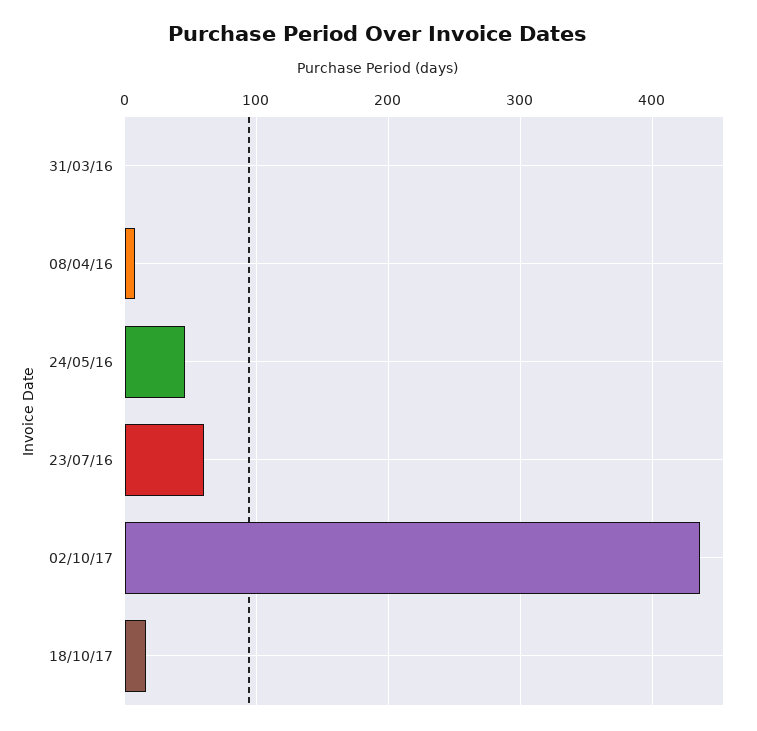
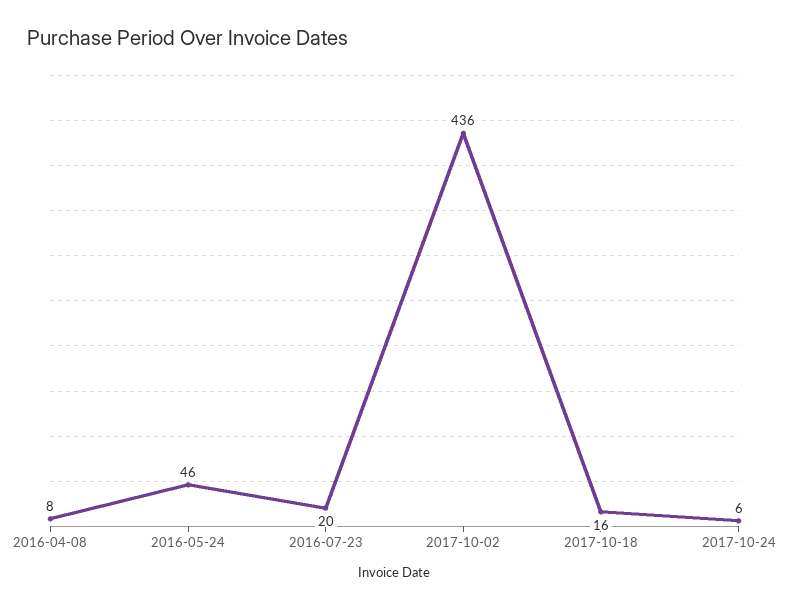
31/03/16: 0 -> none
23/07/16: 60 -> 20
2017-10-24: none -> 6

